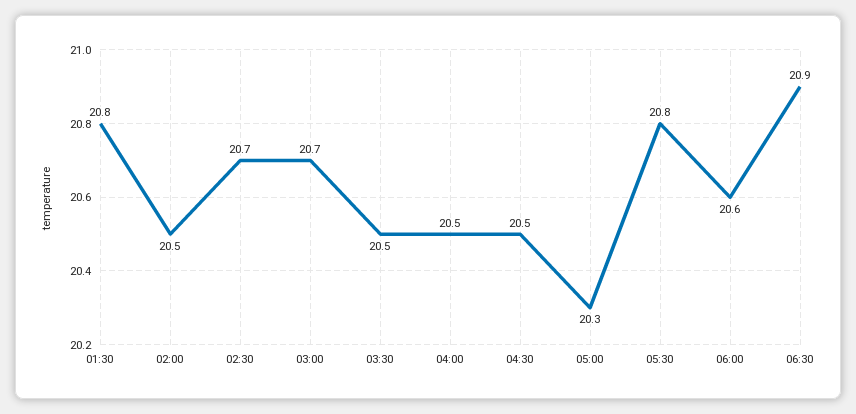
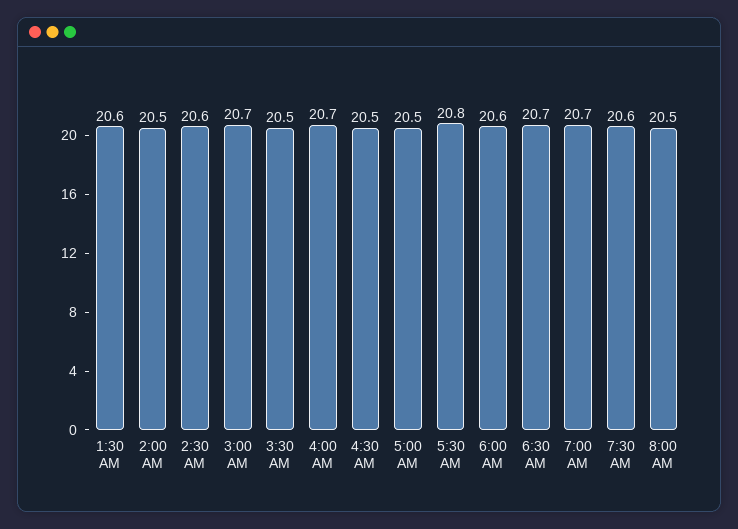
01:30: 20.8 -> 20.6
02:30: 20.7 -> 20.6
04:00: 20.5 -> 20.7
05:00: 20.3 -> 20.5
06:30: 20.9 -> 20.7
7:00 AM: none -> 20.7
7:30 AM: none -> 20.6
8:00 AM: none -> 20.5

